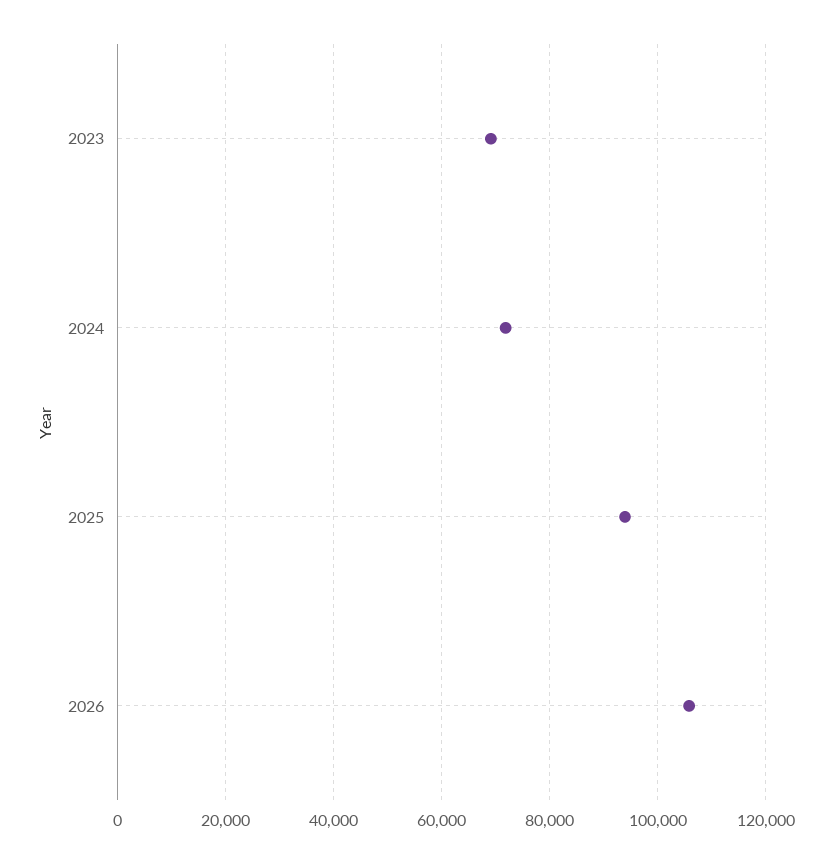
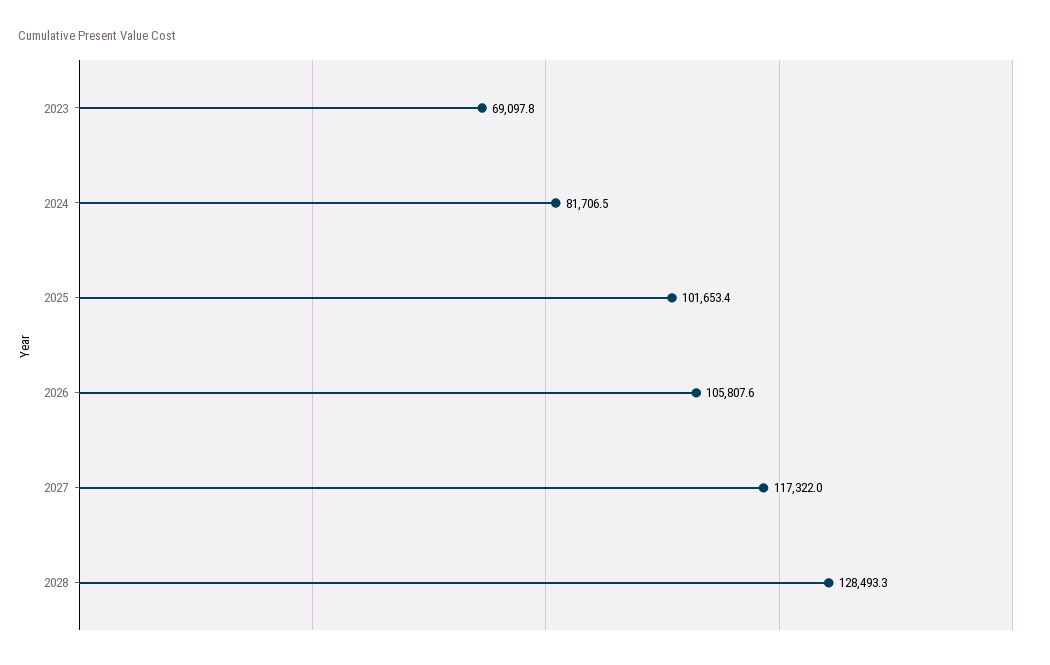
2024: 72000 -> 81706.5
2025: 94000 -> 101653.4
2027: none -> 117322
2028: none -> 128493.3

